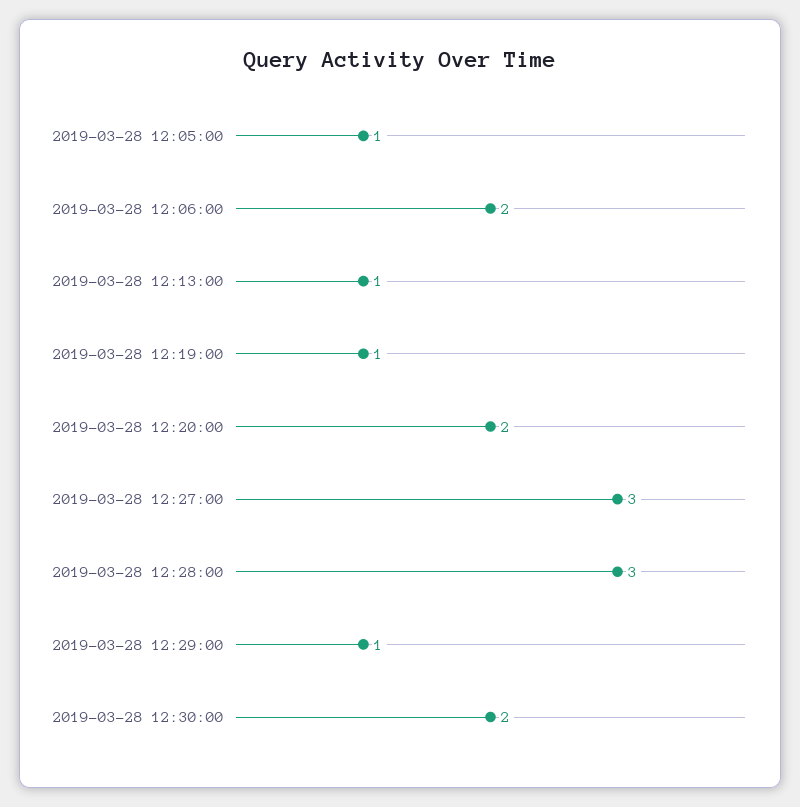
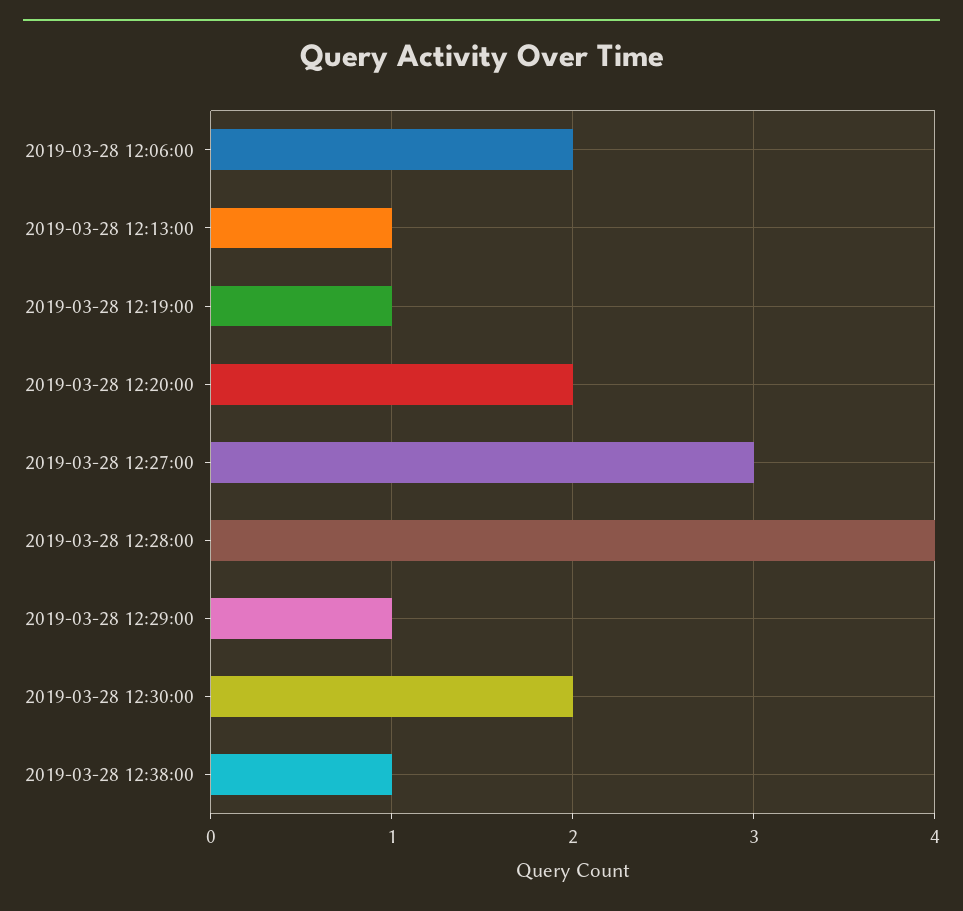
2019-03-28 12:05:00: 1 -> none
2019-03-28 12:28:00: 3 -> 4
2019-03-28 12:38:00: none -> 1

